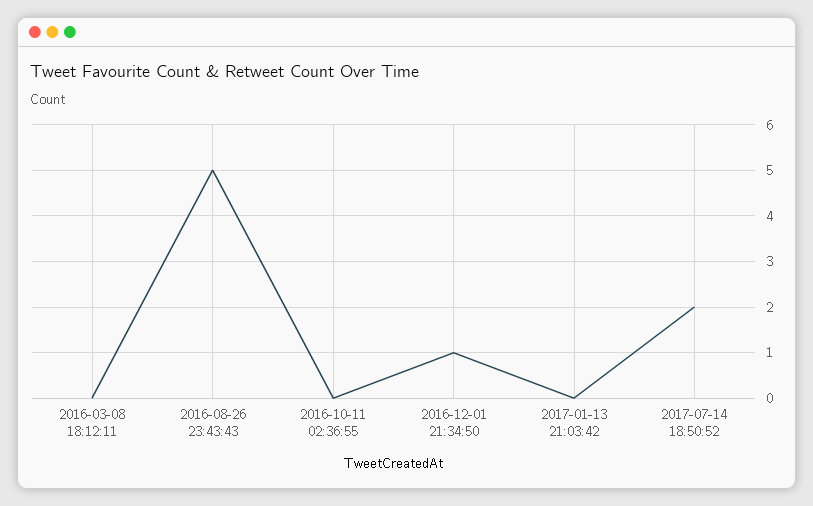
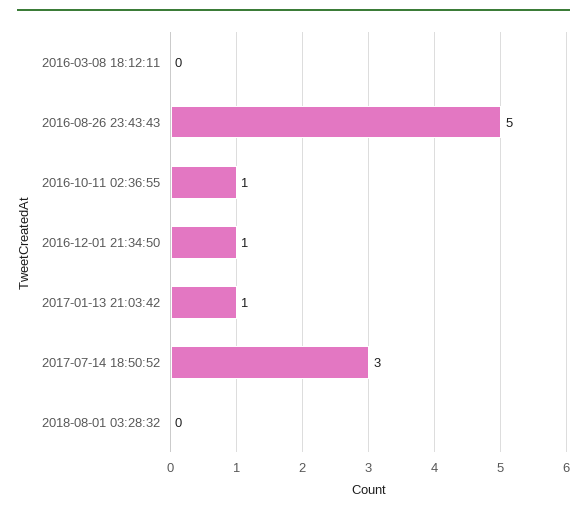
2016-10-11 02:36:55: 0 -> 1
2017-01-13 21:03:42: 0 -> 1
2017-07-14 18:50:52: 2 -> 3
2018-08-01 03:28:32: none -> 0

